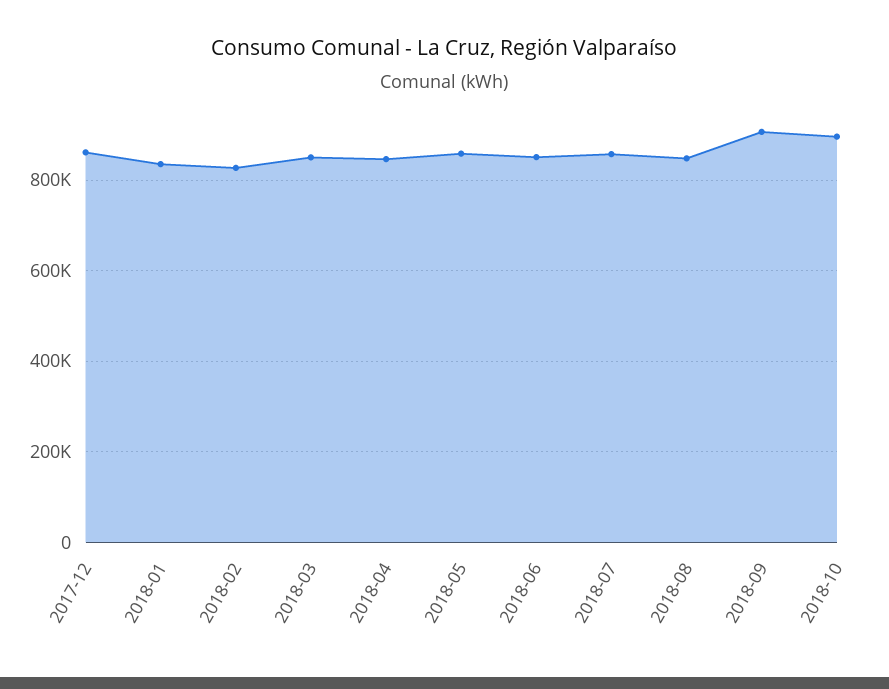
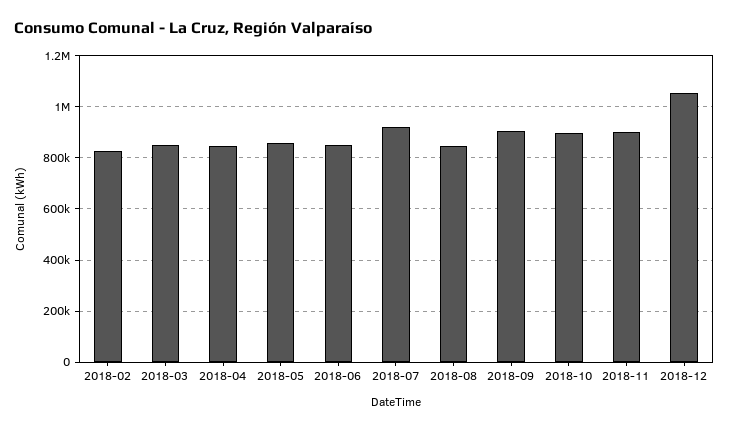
2017-12: 860000 -> none
2018-01: 840000 -> none
2018-07: 860000 -> 925000
2018-11: none -> 900000
2018-12: none -> 1050000

